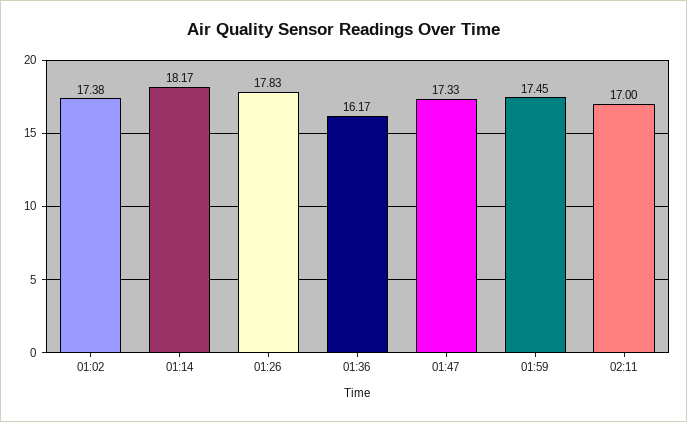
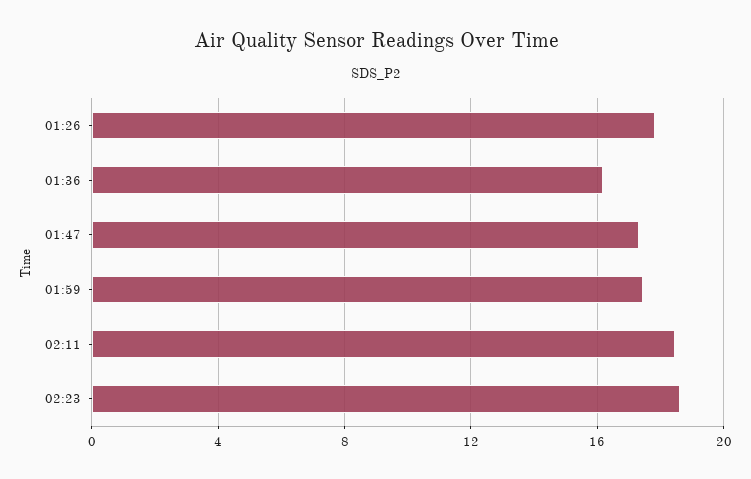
01:02: 17.38 -> none
01:14: 18.17 -> none
02:11: 17 -> 18.5
02:23: none -> 18.5

